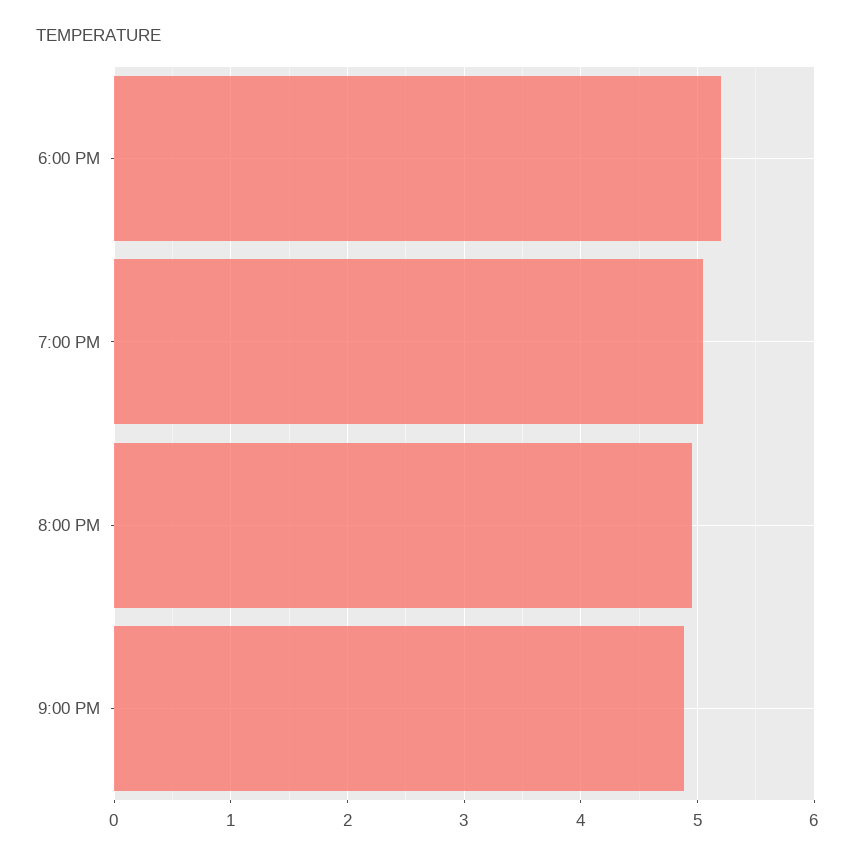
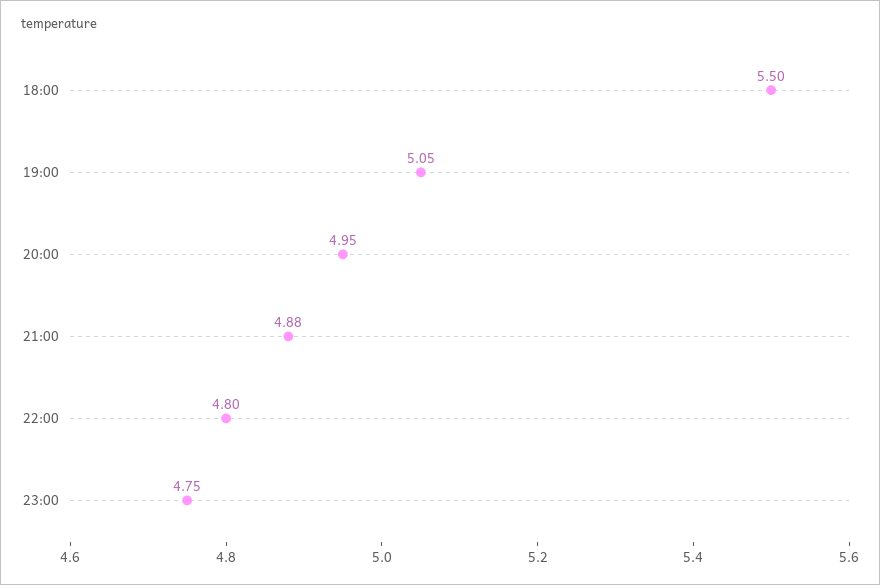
6:00 PM: 5.2 -> 5.5
22:00: none -> 4.8
23:00: none -> 4.75

